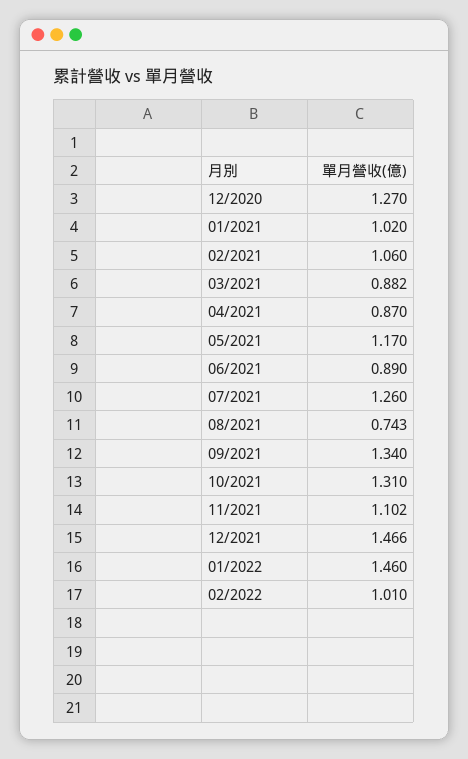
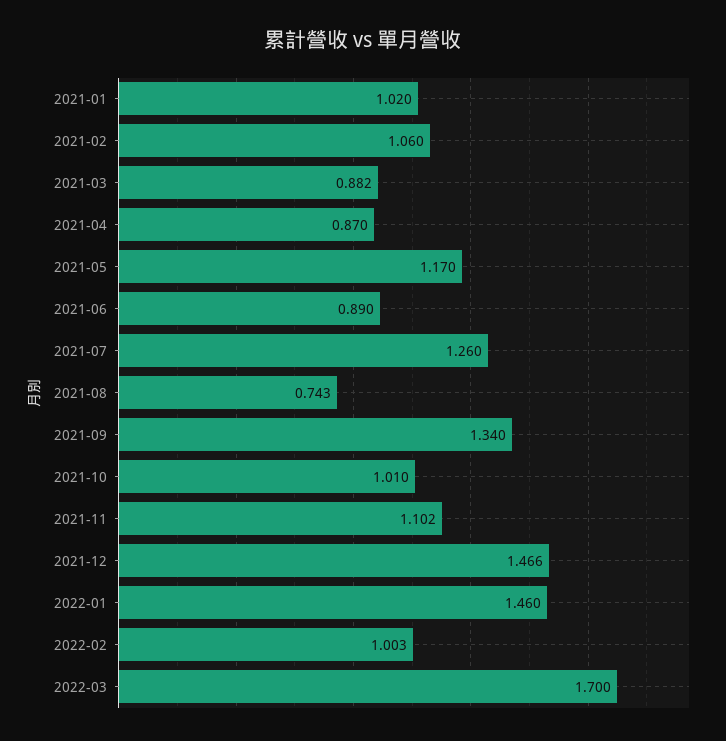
12/2020: 1.27 -> none
10/2021: 1.31 -> 1.01
02/2022: 1.01 -> 1.003
2022-03: none -> 1.7

